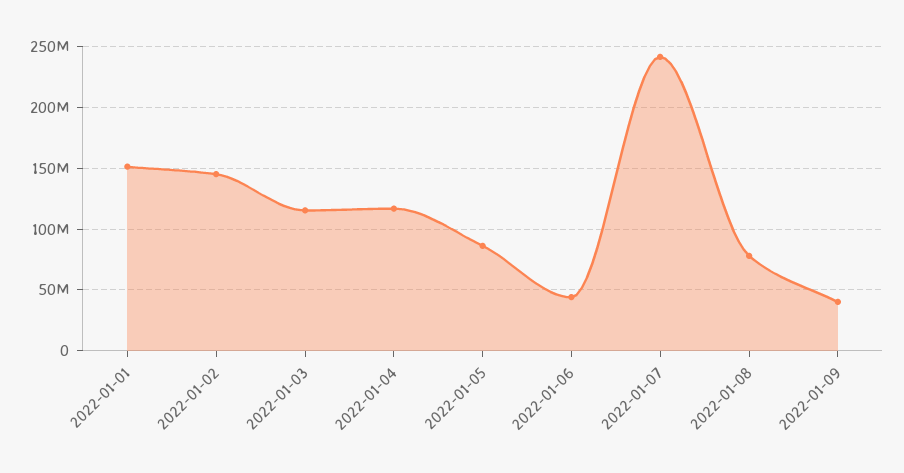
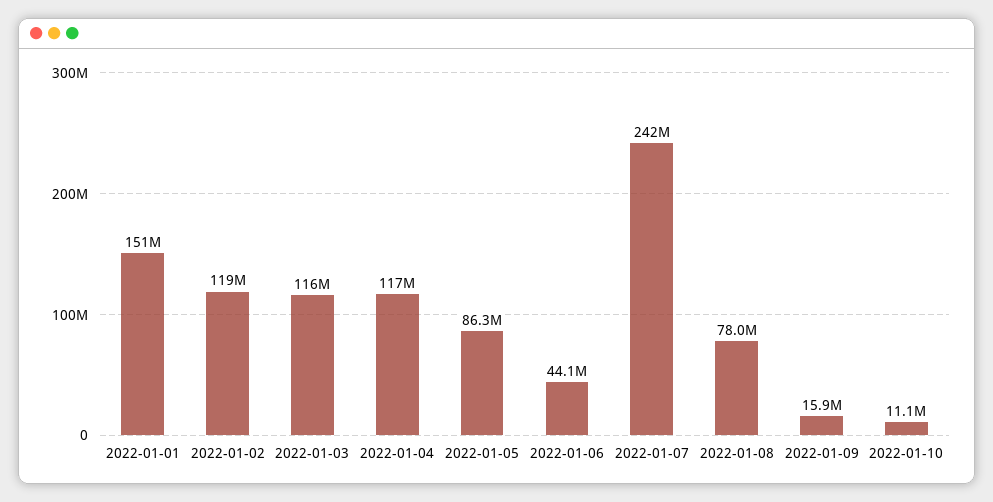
2022-01-02: 145000000 -> 119000000
2022-01-09: 40000000 -> 15900000
2022-01-10: none -> 11100000

